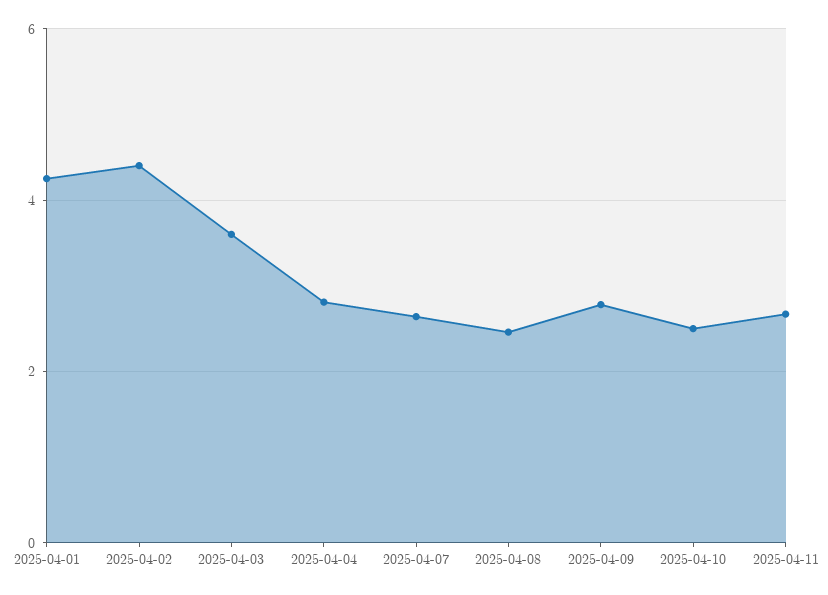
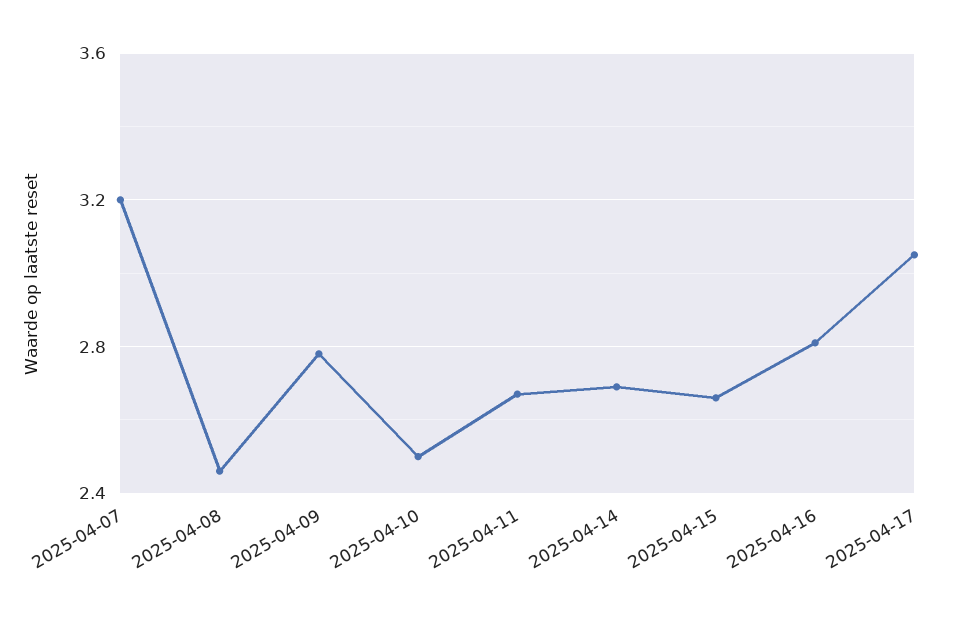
2025-04-01: 4.2 -> none
2025-04-02: 4.4 -> none
2025-04-03: 3.6 -> none
2025-04-04: 2.8 -> none
2025-04-07: 2.6 -> 3.2
2025-04-14: none -> 2.7
2025-04-15: none -> 2.65
2025-04-16: none -> 2.8
2025-04-17: none -> 3.05

